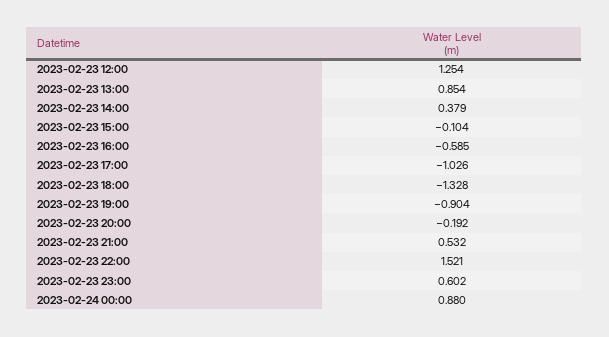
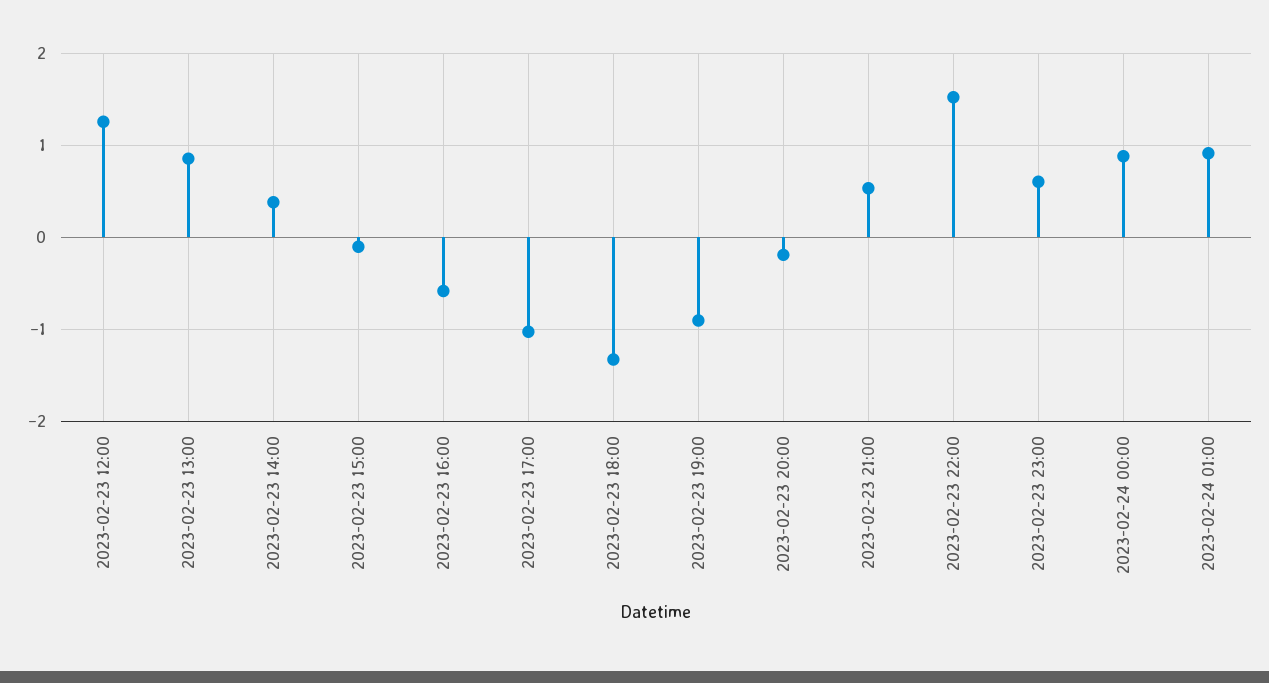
2023-02-24 01:00: none -> 0.9

